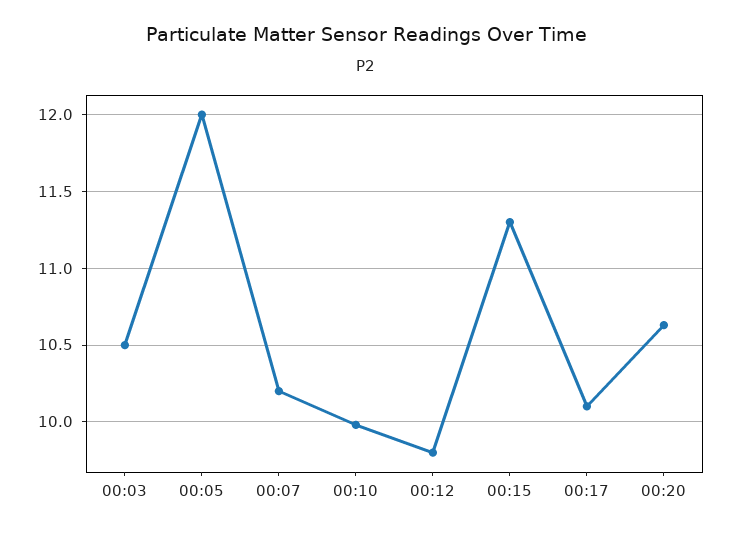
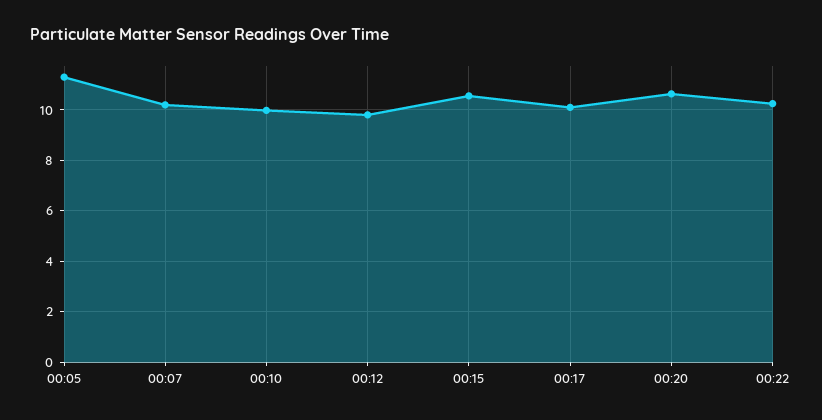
00:03: 10.5 -> none
00:05: 12 -> 11.25
00:15: 11.3 -> 10.5
00:22: none -> 10.25

